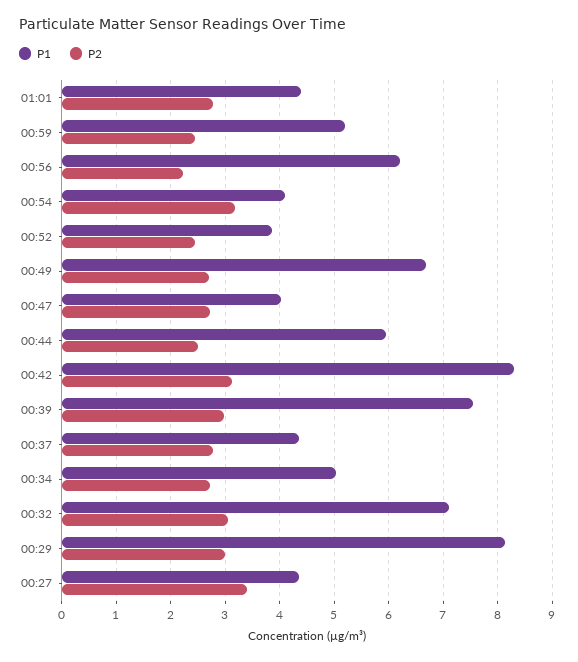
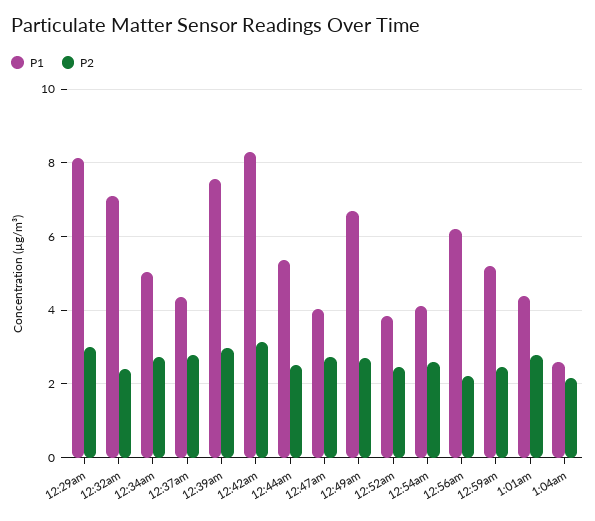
P2, 00:54: 3.2 -> 2.6
P1, 00:44: 6 -> 5.4
P2, 00:32: 3 -> 2.4
P1, 00:27: 4.4 -> none
P2, 00:27: 3.4 -> none
P1, 1:04am: none -> 2.6
P2, 1:04am: none -> 2.2

